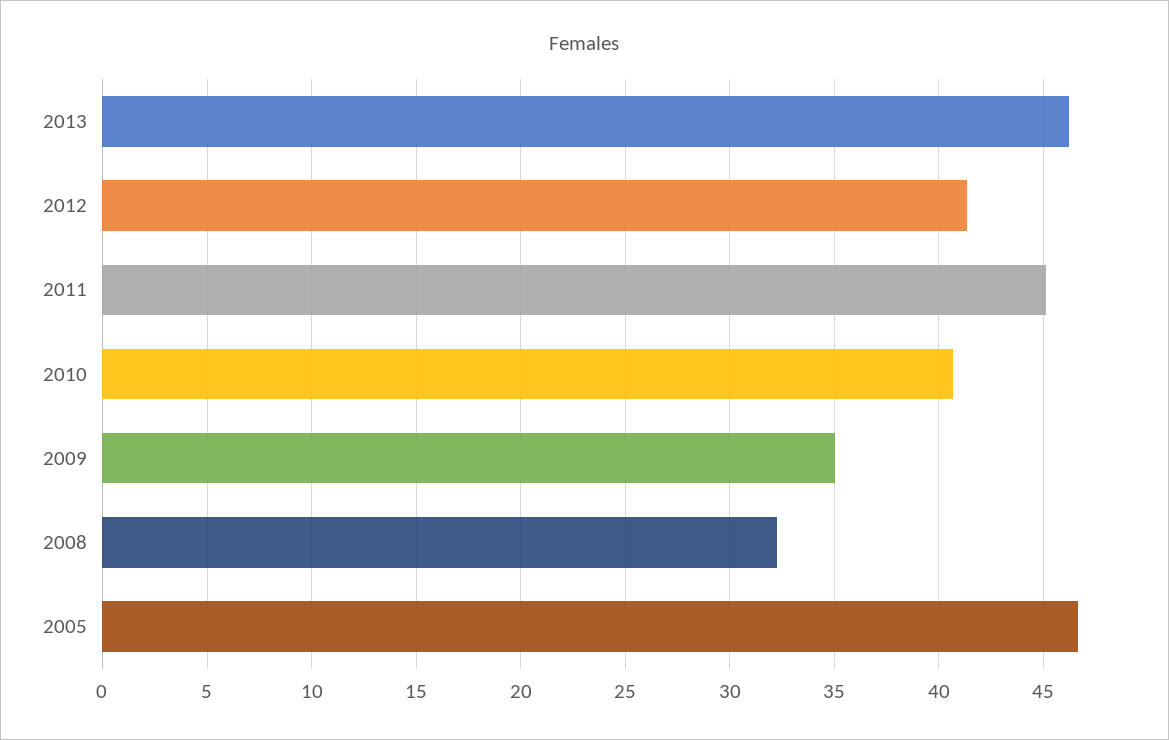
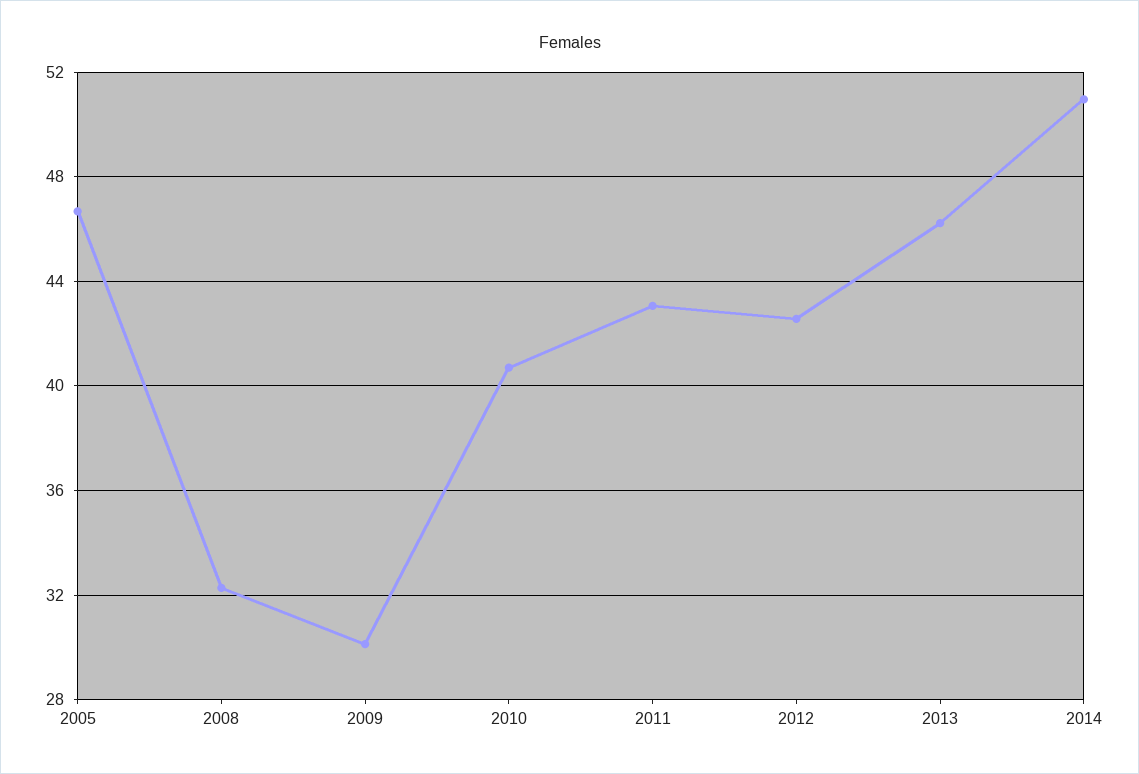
2012: 41.5 -> 42.5
2011: 45 -> 43
2009: 35 -> 30
2014: none -> 51

